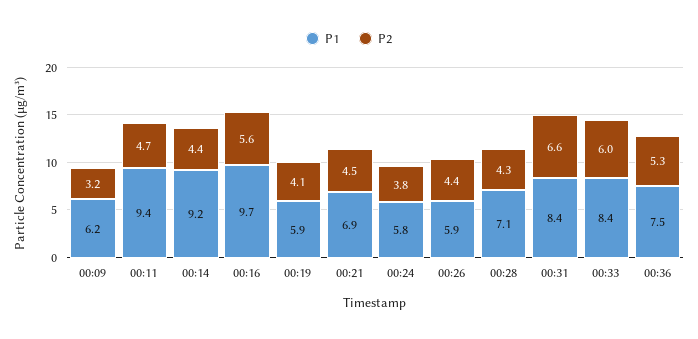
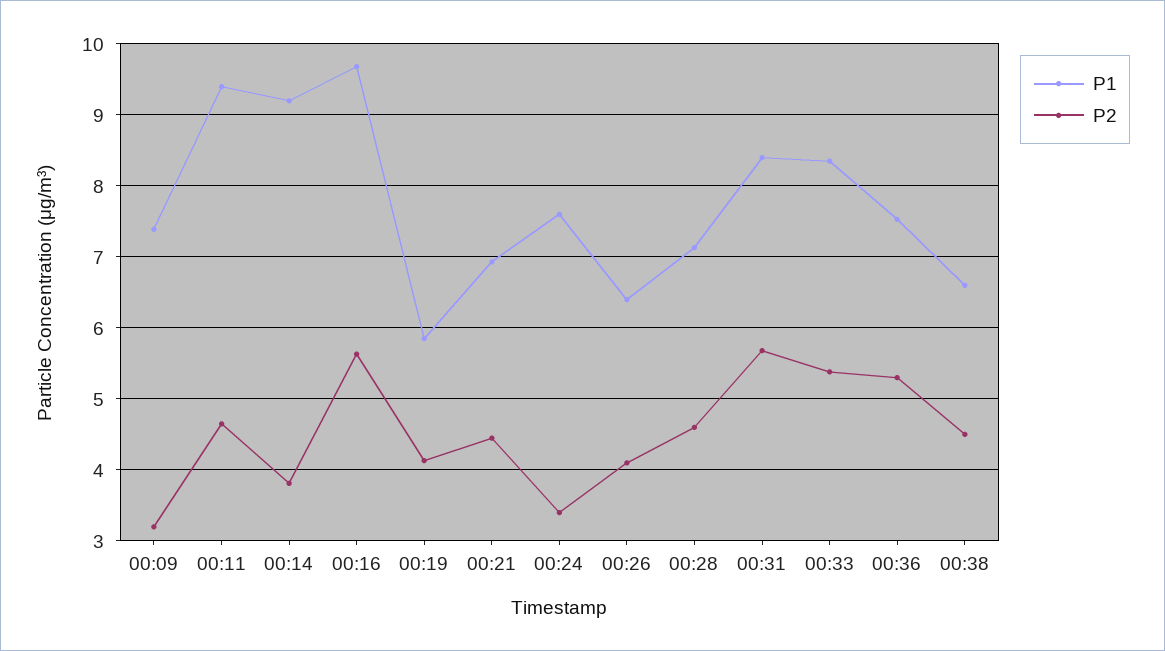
P1, 00:09: 6.2 -> 7.4
P2, 00:14: 4.4 -> 3.8
P1, 00:24: 5.8 -> 7.6
P2, 00:24: 3.8 -> 3.4
P1, 00:26: 5.9 -> 6.4
P2, 00:26: 4.4 -> 4.1
P2, 00:28: 4.3 -> 4.6
P2, 00:31: 6.6 -> 5.7
P2, 00:33: 6 -> 5.4
P1, 00:38: none -> 6.6
P2, 00:38: none -> 4.5

